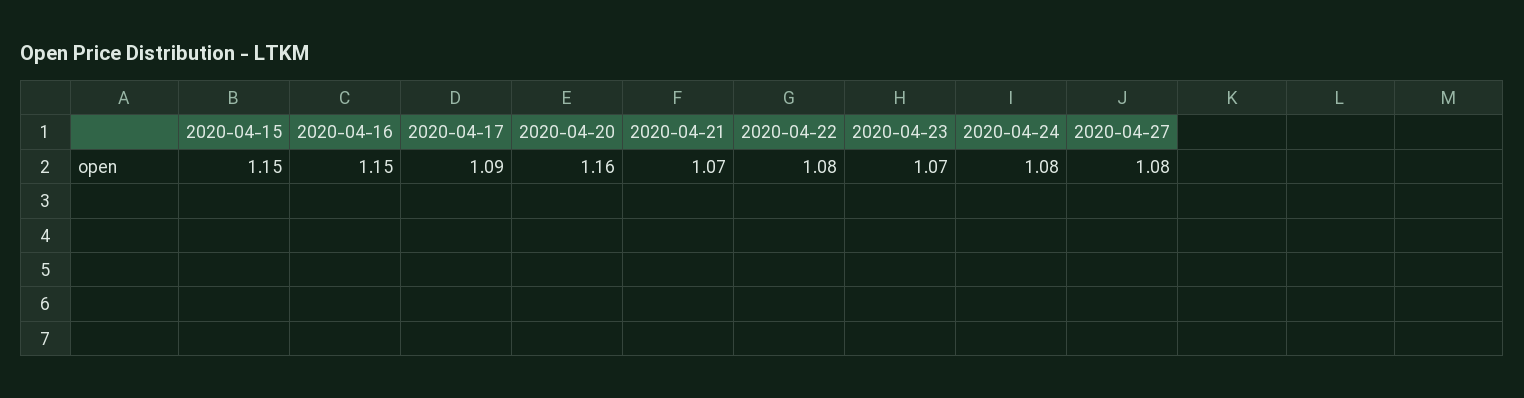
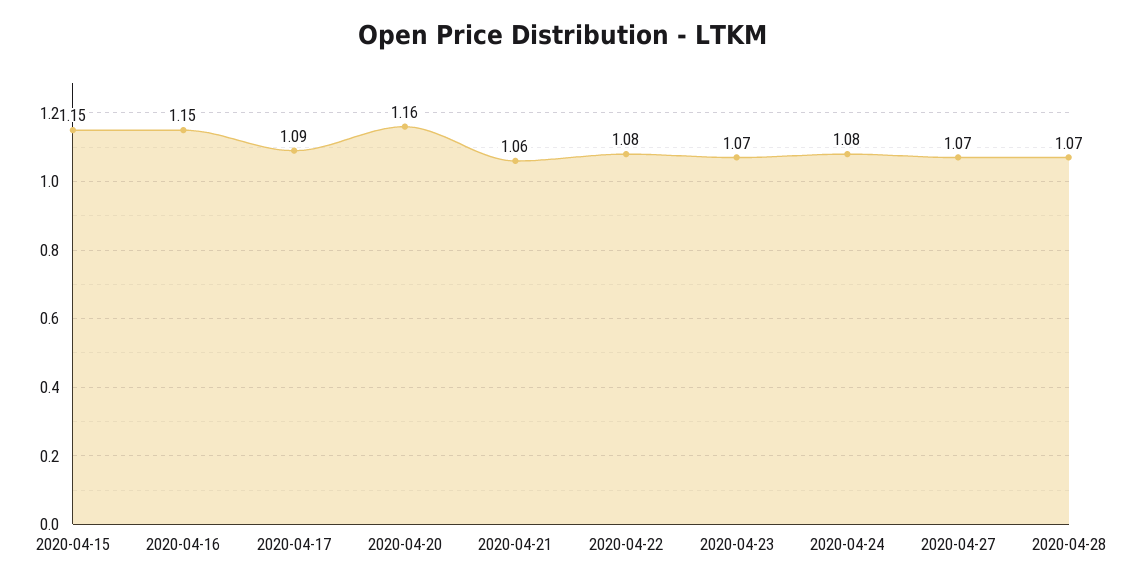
2020-04-21: 1.07 -> 1.06
2020-04-27: 1.08 -> 1.07
2020-04-28: none -> 1.07

